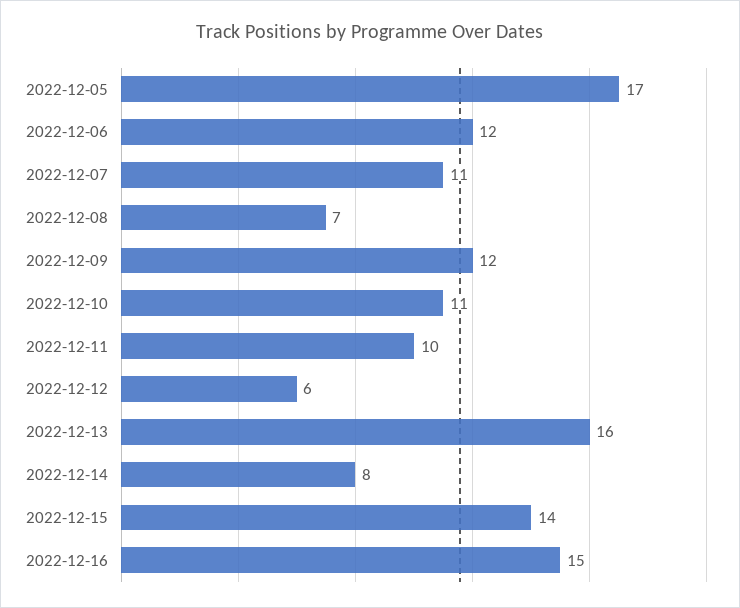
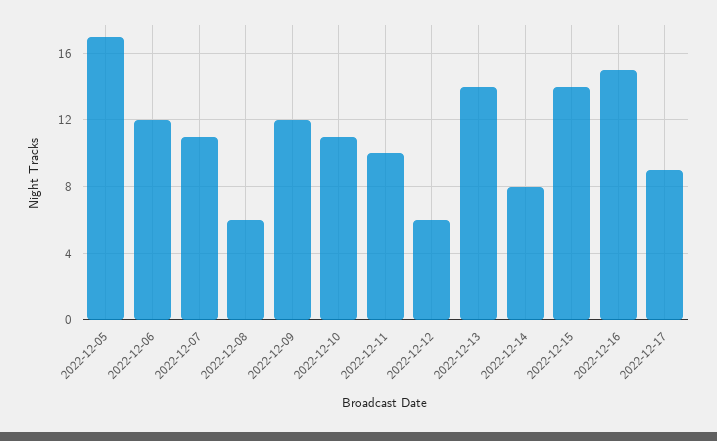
2022-12-08: 7 -> 6
2022-12-13: 16 -> 14
2022-12-17: none -> 9

